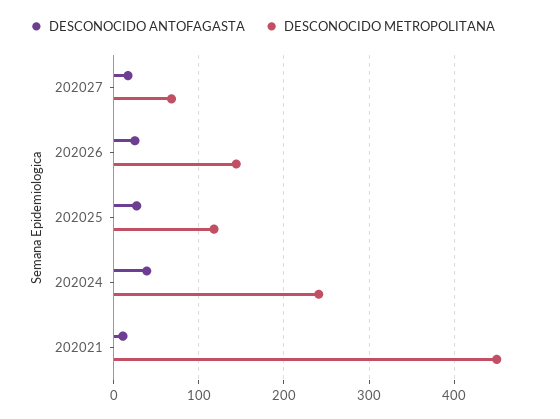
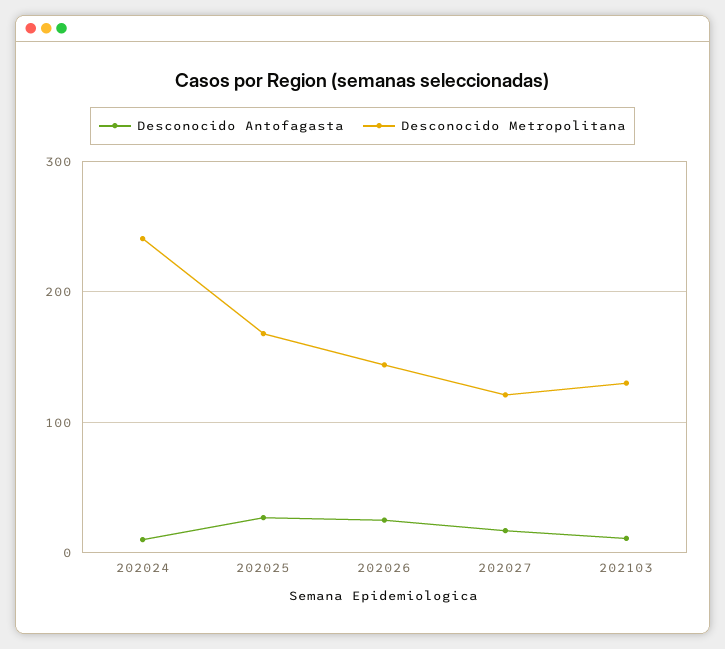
DESCONOCIDO METROPOLITANA, 202027: 70 -> 120
DESCONOCIDO METROPOLITANA, 202025: 120 -> 170
DESCONOCIDO ANTOFAGASTA, 202024: 40 -> 10
DESCONOCIDO ANTOFAGASTA, 202021: 10 -> none
DESCONOCIDO METROPOLITANA, 202021: 450 -> none
DESCONOCIDO ANTOFAGASTA, 202103: none -> 10
DESCONOCIDO METROPOLITANA, 202103: none -> 130

